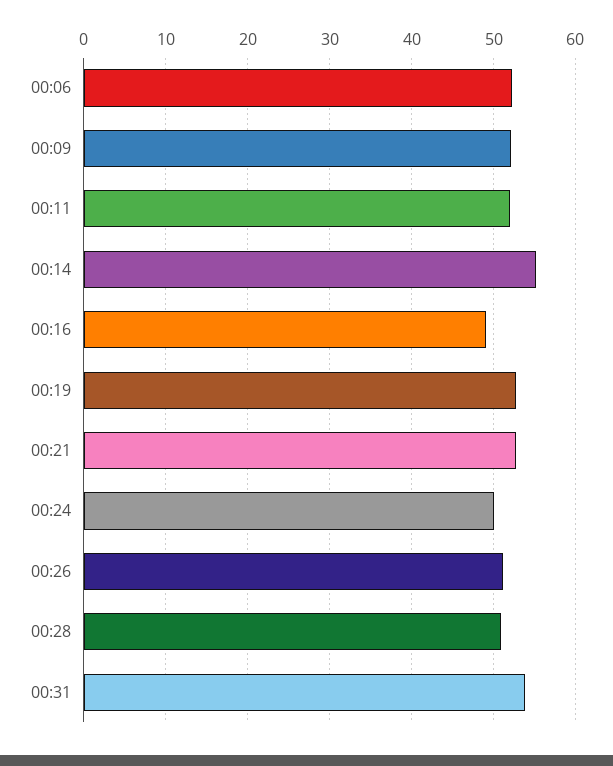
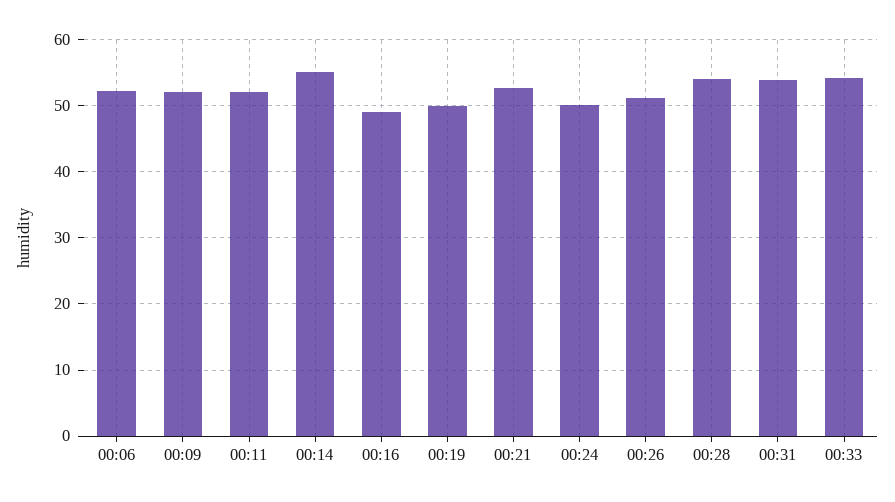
00:19: 53 -> 50
00:28: 51 -> 54
00:33: none -> 54

